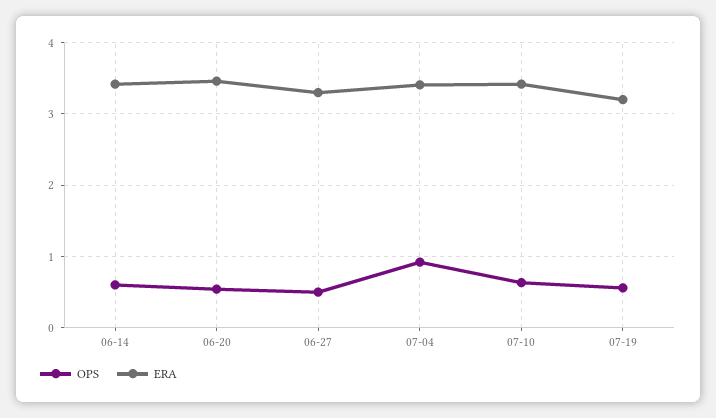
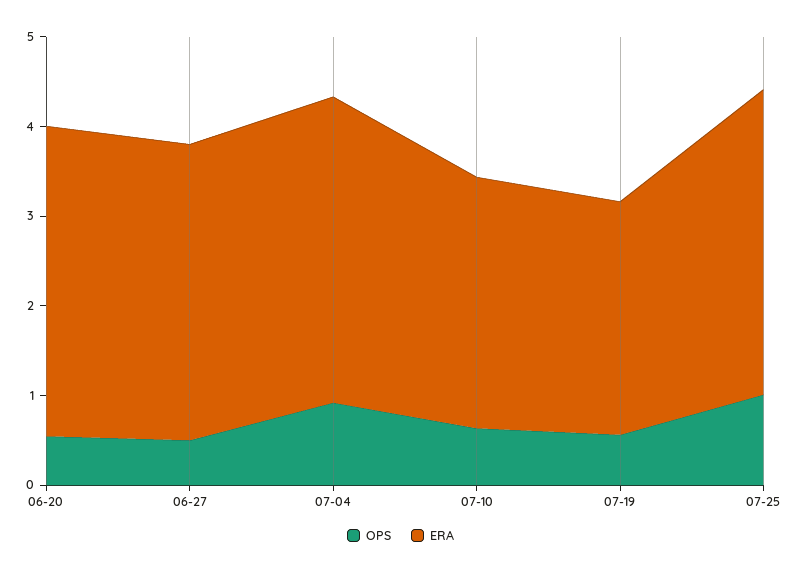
OPS, 06-14: 0.6 -> none
ERA, 06-14: 3.4 -> none
ERA, 07-10: 3.4 -> 2.8
ERA, 07-19: 3.2 -> 2.6
OPS, 07-25: none -> 1
ERA, 07-25: none -> 3.4

